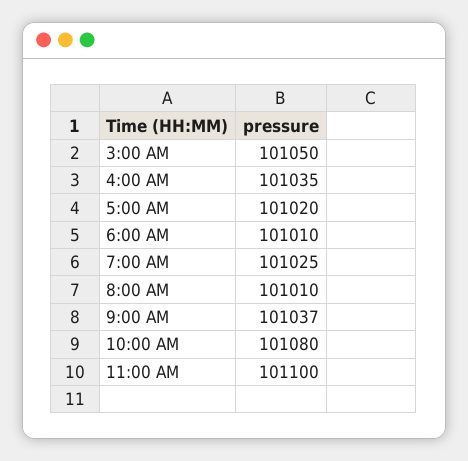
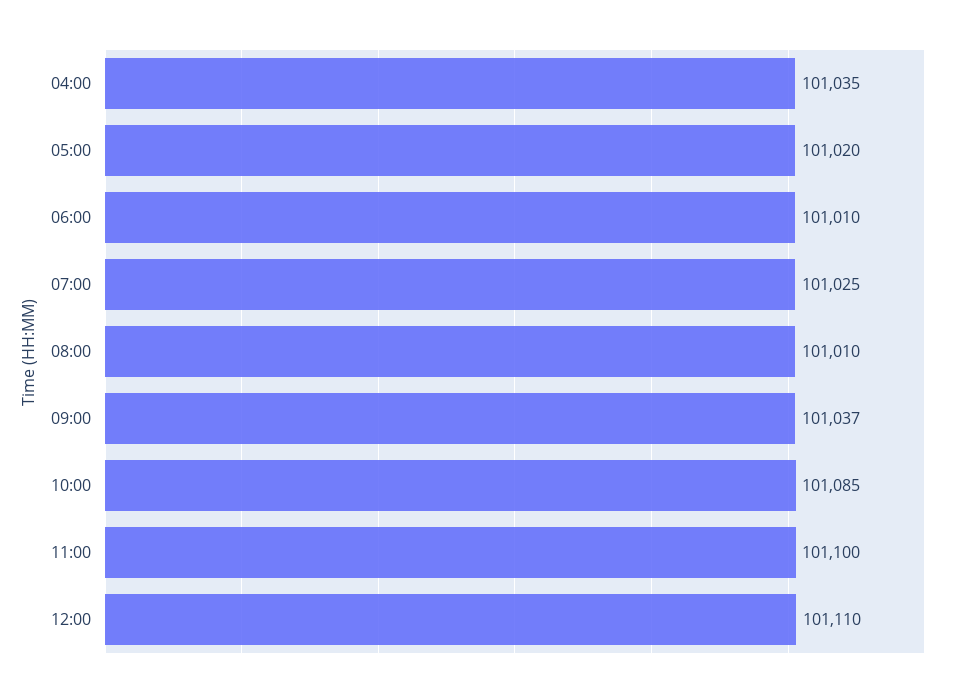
3:00 AM: 101050 -> none
10:00 AM: 101080 -> 101085
12:00: none -> 101110

